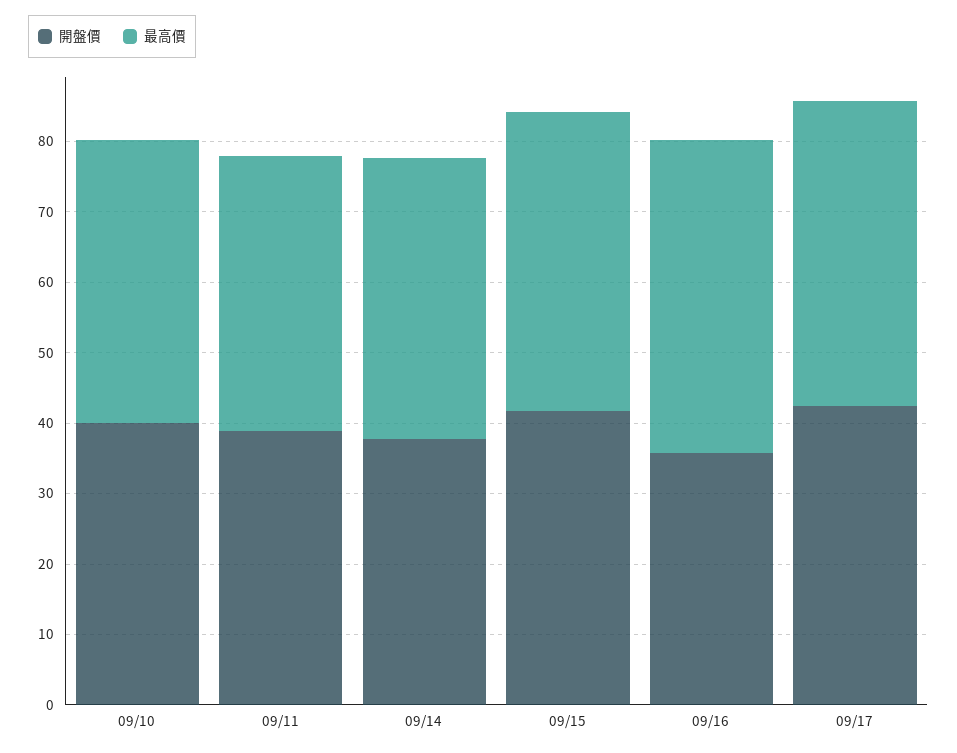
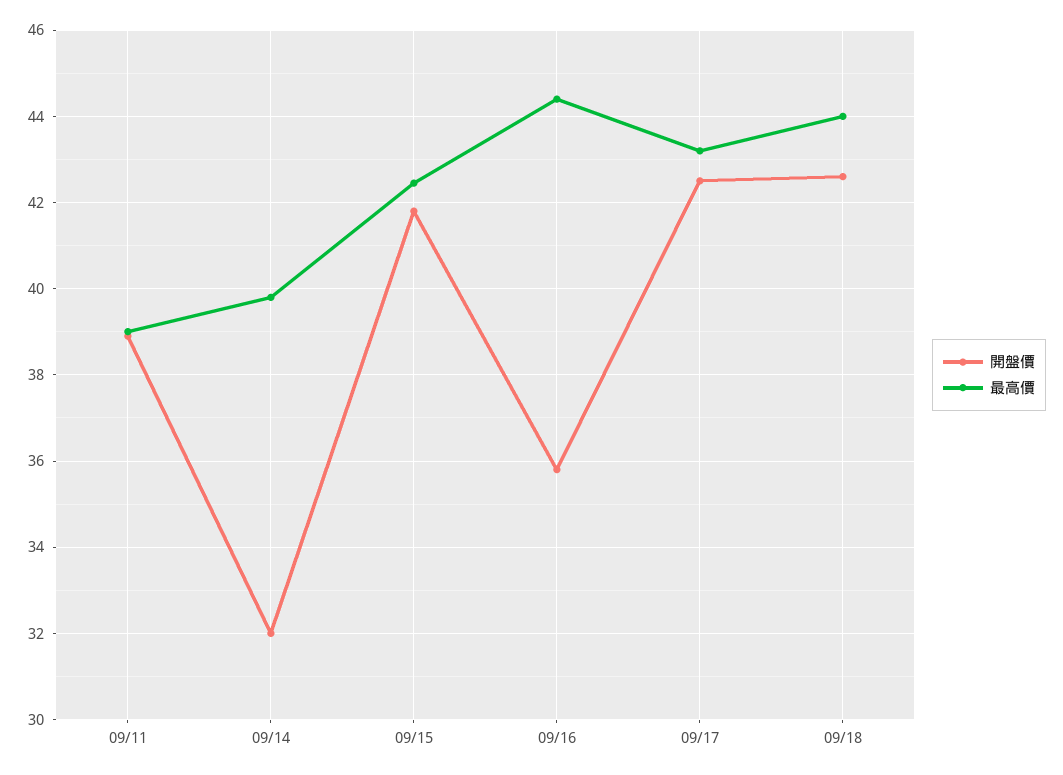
開盤價, 09/10: 40 -> none
最高價, 09/10: 40 -> none
開盤價, 09/14: 38 -> 32
開盤價, 09/18: none -> 42.6
最高價, 09/18: none -> 44

